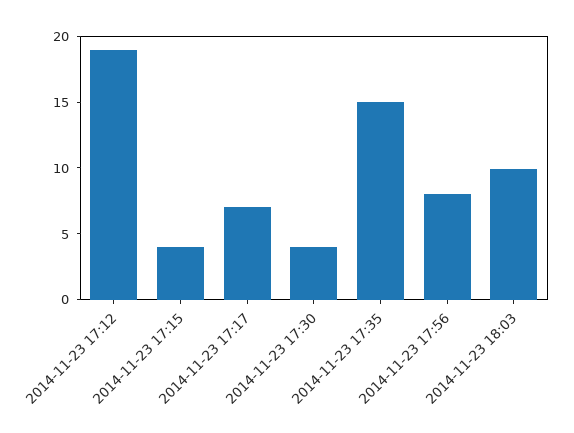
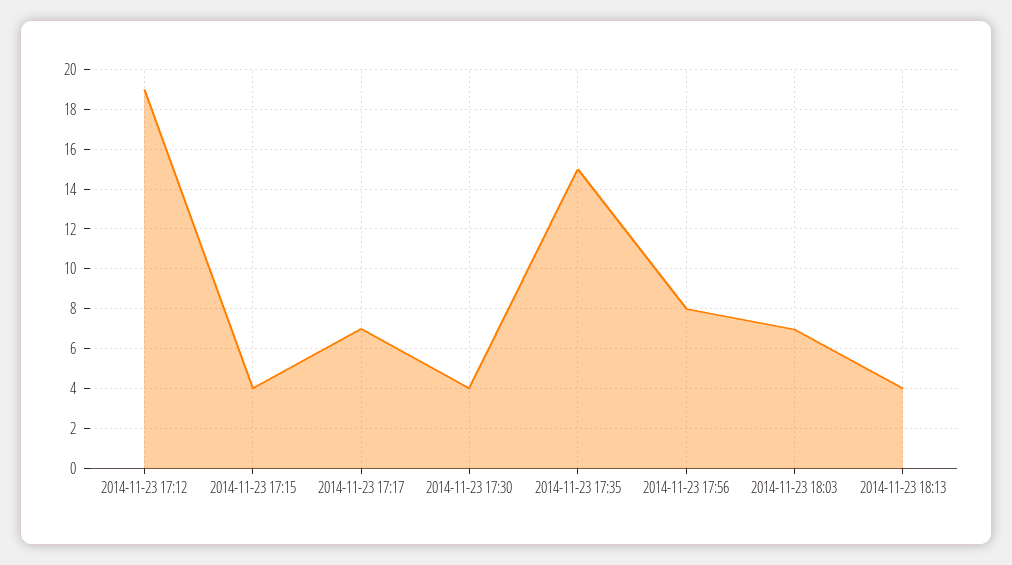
2014-11-23 18:03: 10 -> 7
2014-11-23 18:13: none -> 4

